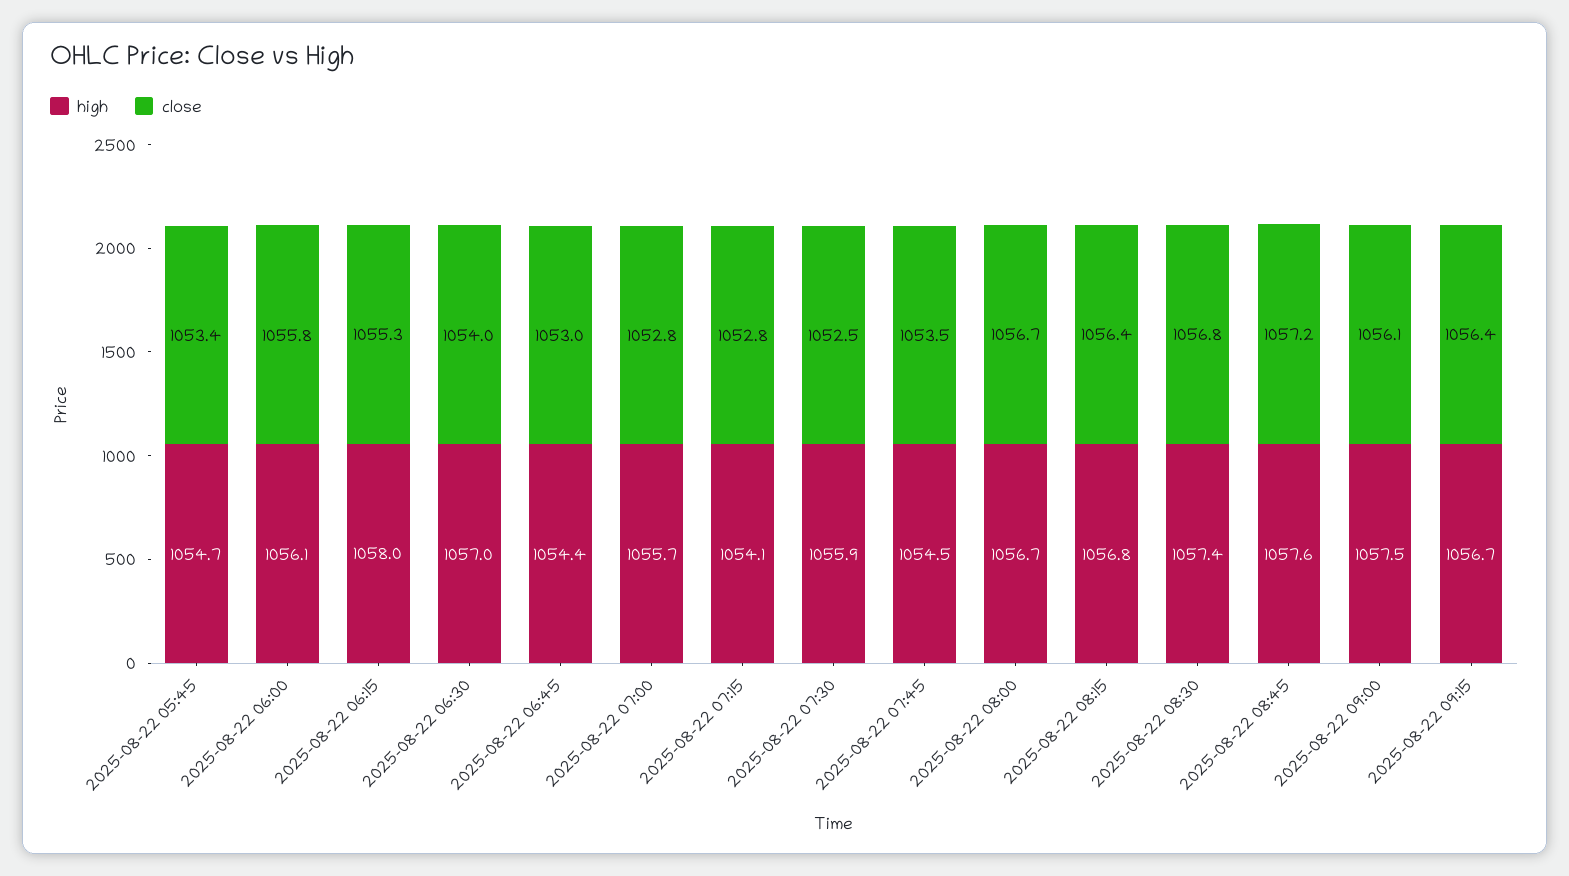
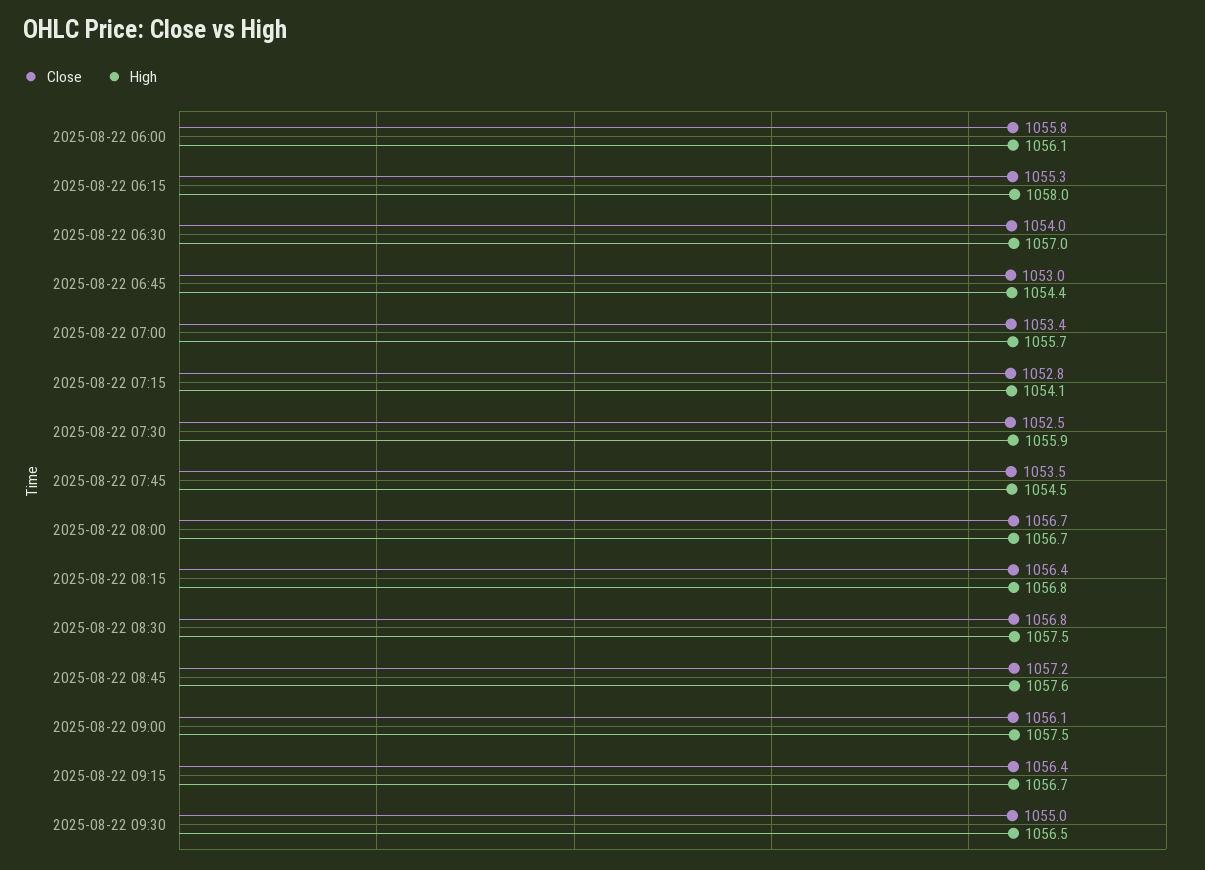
high, 2025-08-22 05:45: 1054.7 -> none
close, 2025-08-22 05:45: 1053.4 -> none
close, 2025-08-22 07:00: 1052.8 -> 1053.4
high, 2025-08-22 08:30: 1057.4 -> 1057.5
close, 2025-08-22 09:30: none -> 1055
high, 2025-08-22 09:30: none -> 1056.5

